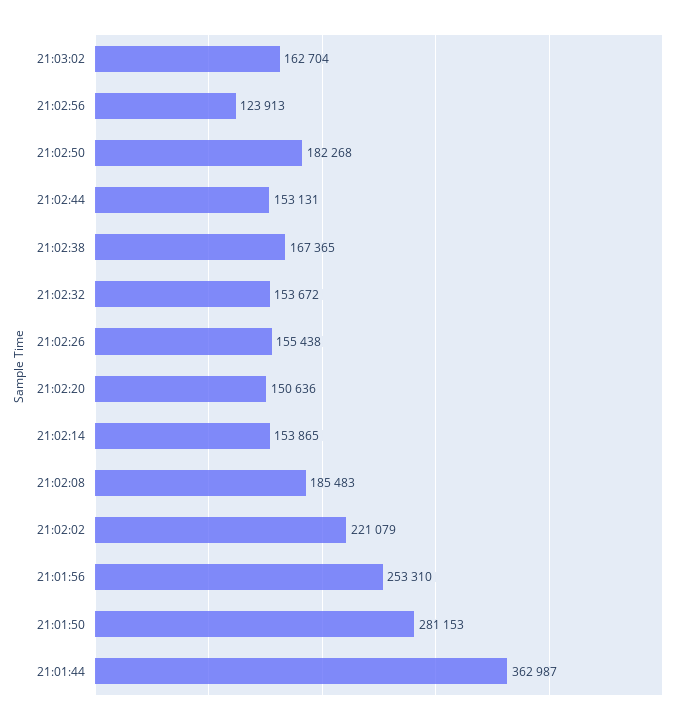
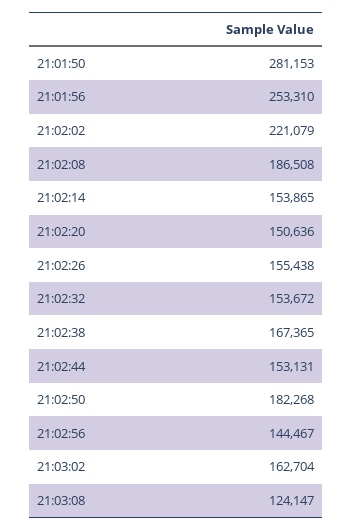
21:02:56: 123913 -> 144467
21:02:08: 185483 -> 186508
21:01:44: 362987 -> none
21:03:08: none -> 124147

